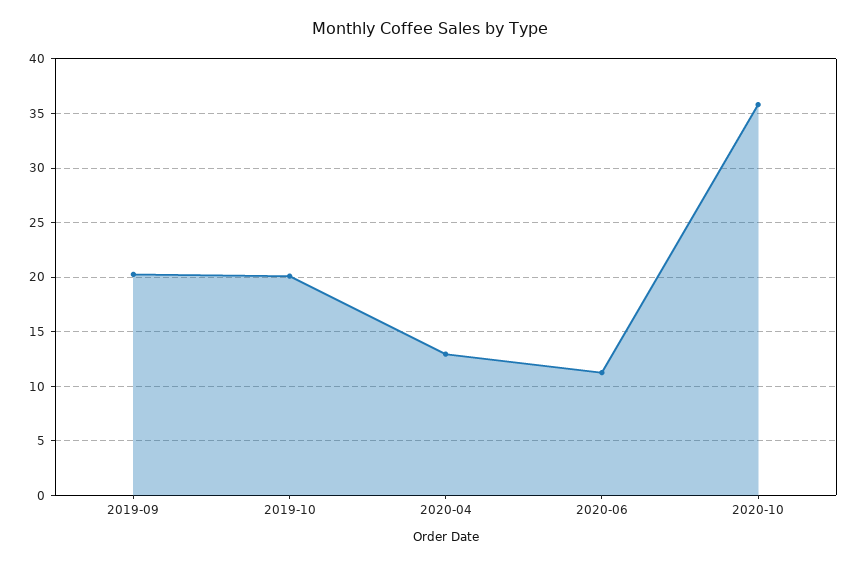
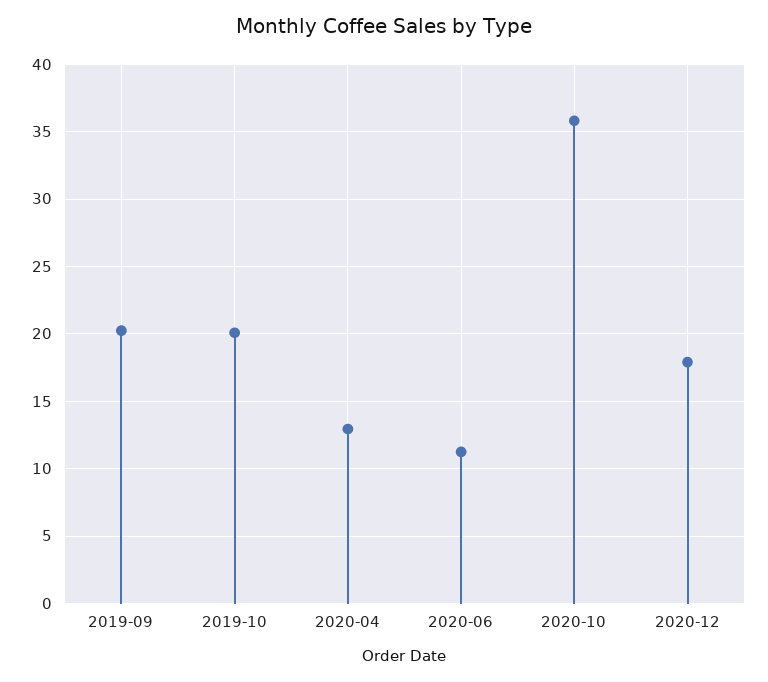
2020-12: none -> 18

